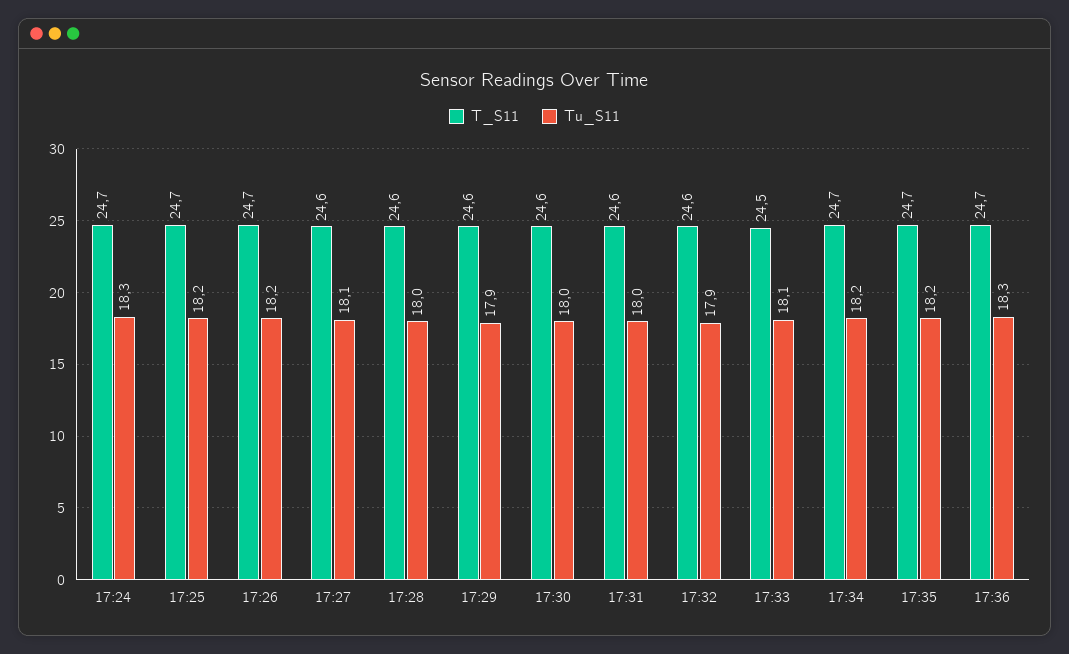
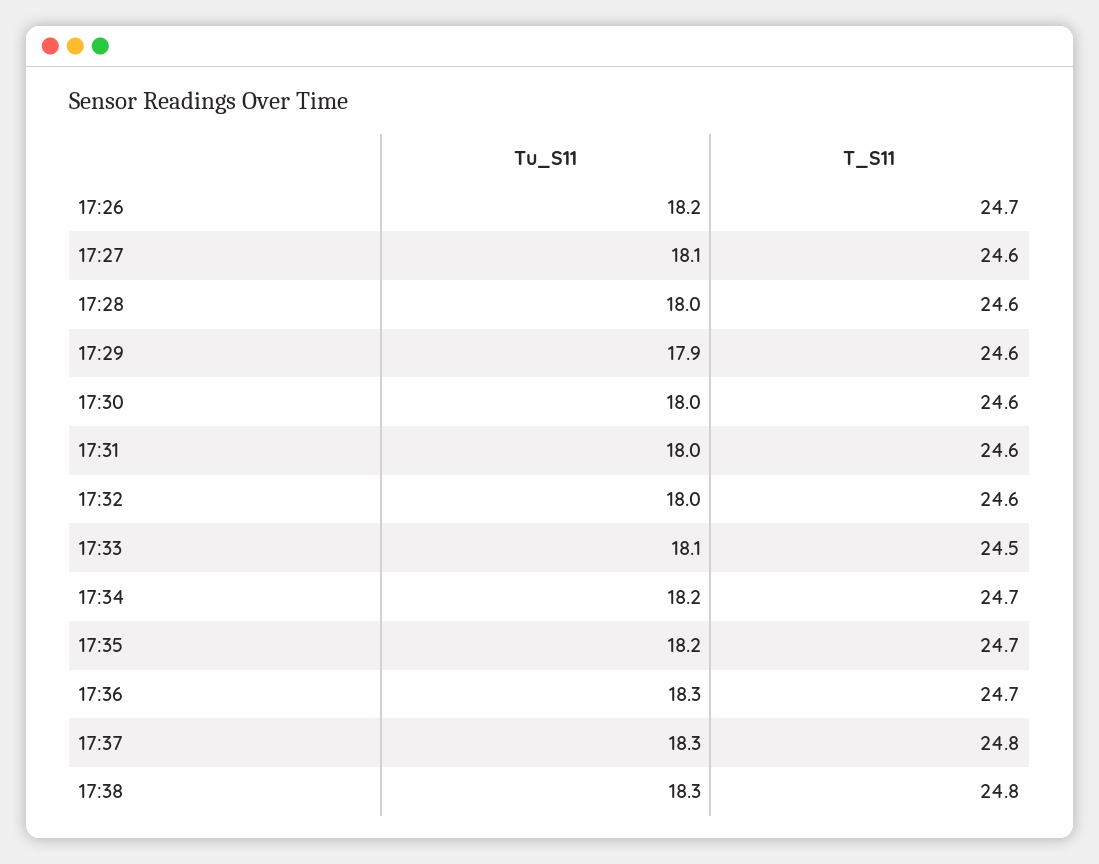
T_S11, 17:24: 24.7 -> none
Tu_S11, 17:24: 18.3 -> none
T_S11, 17:25: 24.7 -> none
Tu_S11, 17:25: 18.2 -> none
Tu_S11, 17:32: 17.9 -> 18
Tu_S11, 17:37: none -> 18.3
T_S11, 17:37: none -> 24.8
Tu_S11, 17:38: none -> 18.3
T_S11, 17:38: none -> 24.8

